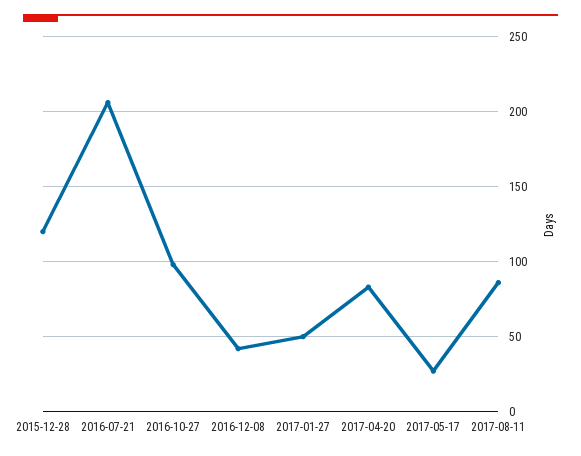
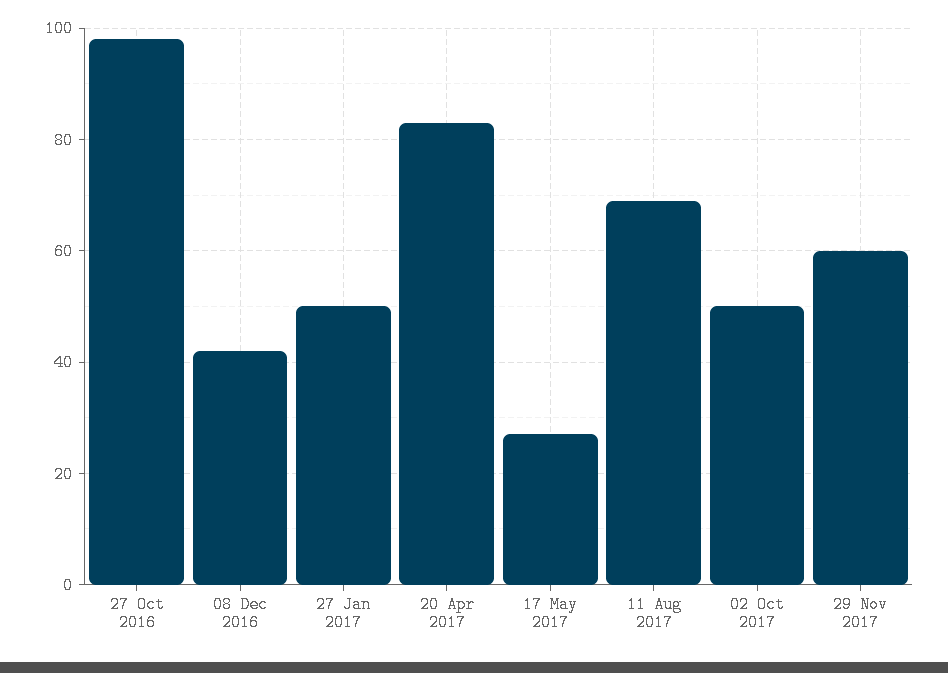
2015-12-28: 120 -> none
2016-07-21: 205 -> none
2017-08-11: 85 -> 70
02 Oct 2017: none -> 50
29 Nov 2017: none -> 60

